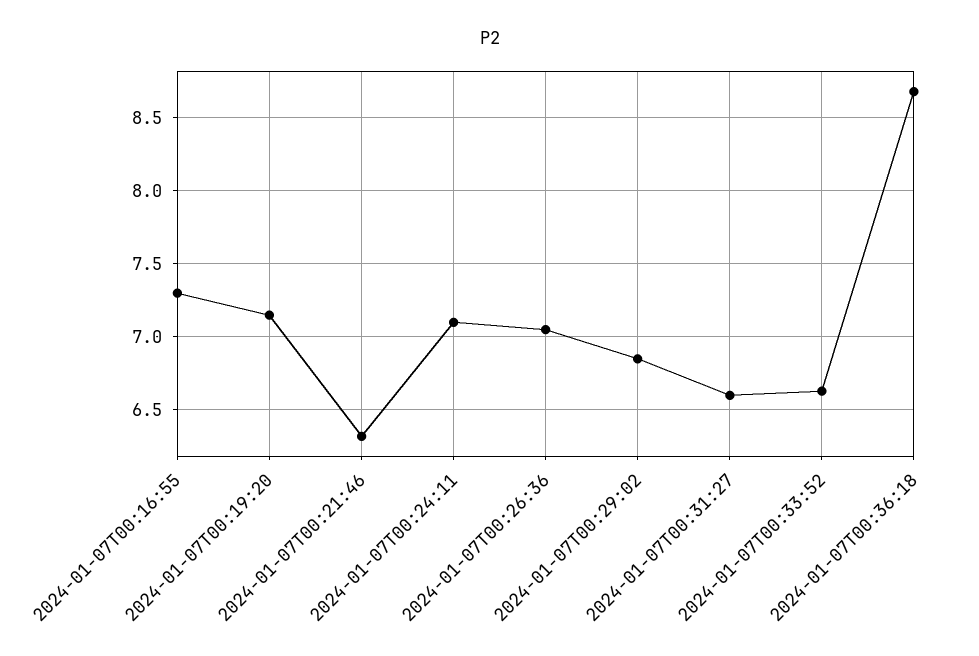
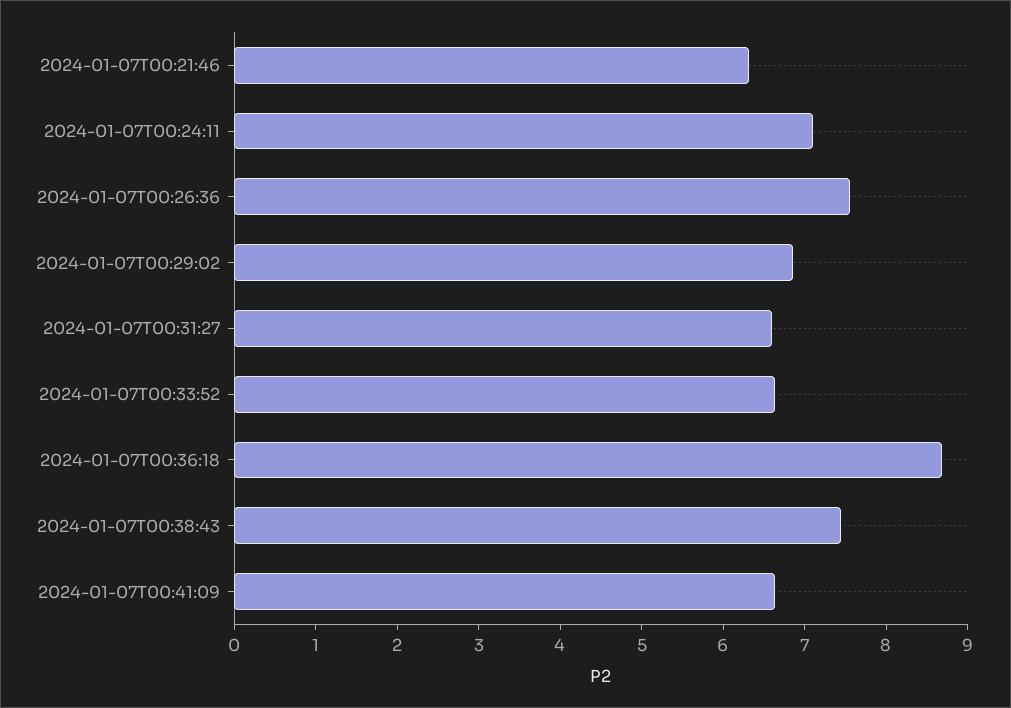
2024-01-07T00:16:55: 7.3 -> none
2024-01-07T00:19:20: 7.15 -> none
2024-01-07T00:26:36: 7.05 -> 7.6
2024-01-07T00:38:43: none -> 7.4
2024-01-07T00:41:09: none -> 6.6

